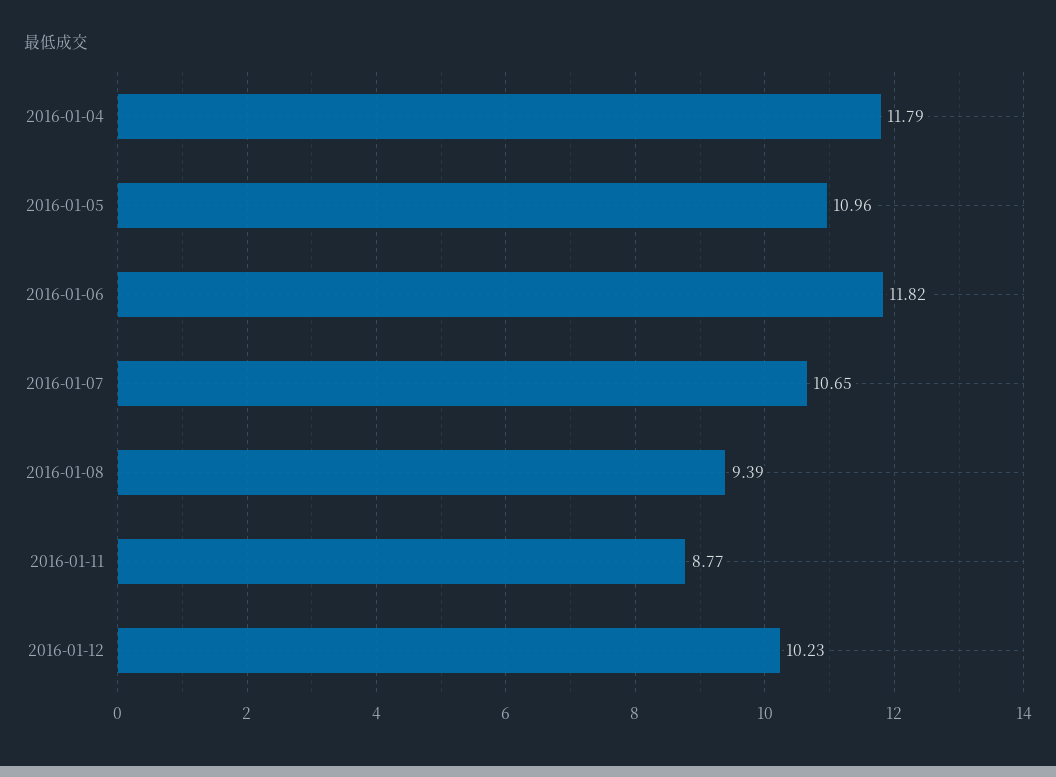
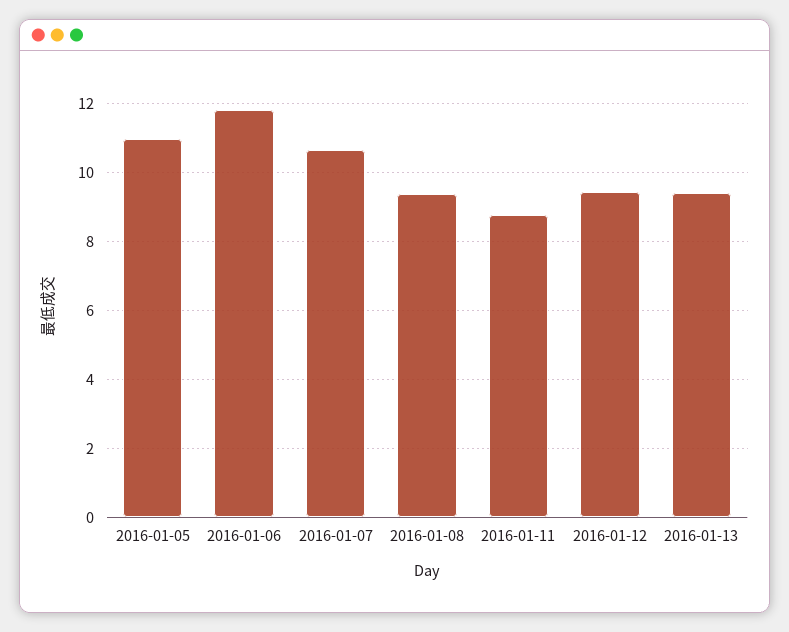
2016-01-04: 11.79 -> none
2016-01-12: 10.23 -> 9.4
2016-01-13: none -> 9.4

